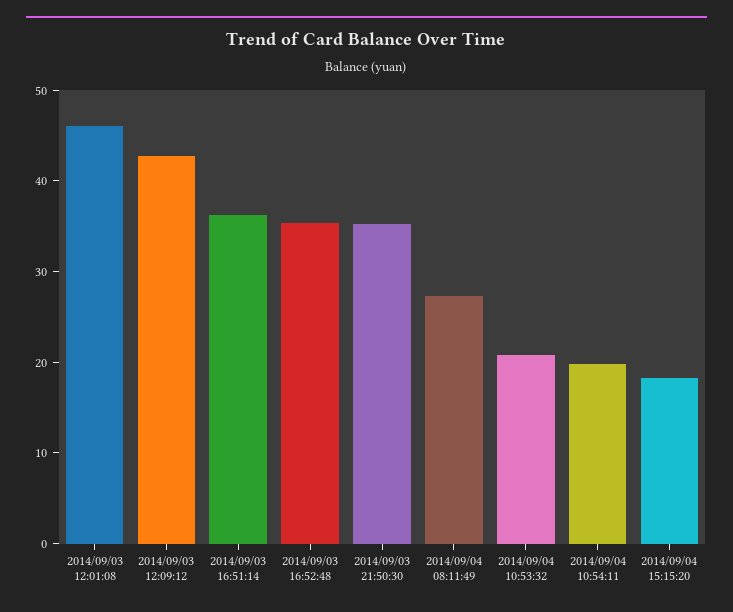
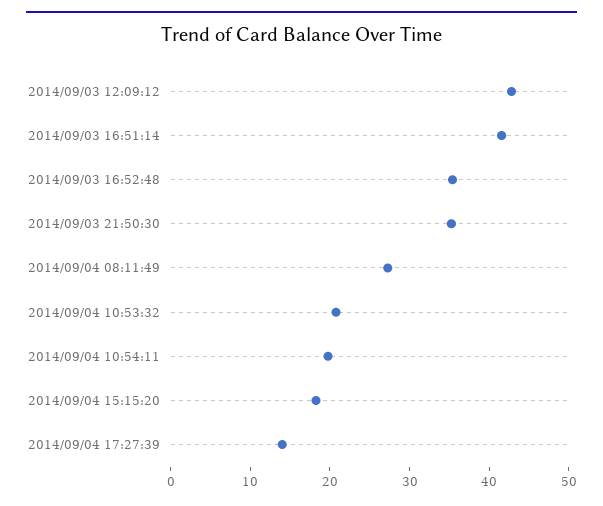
2014/09/03 12:01:08: 46 -> none
2014/09/03 16:51:14: 36 -> 42
2014/09/04 17:27:39: none -> 14

